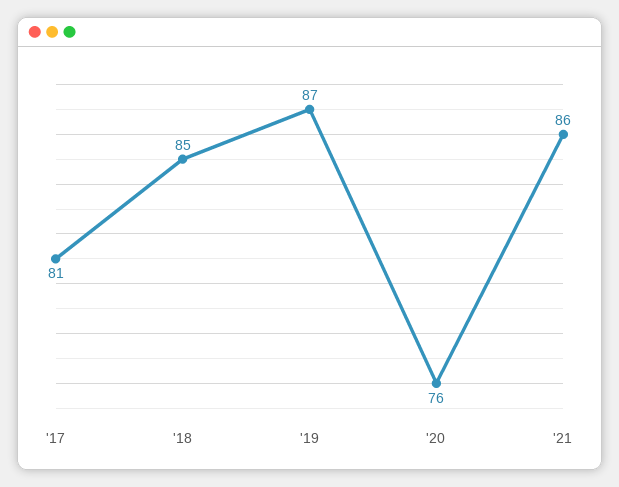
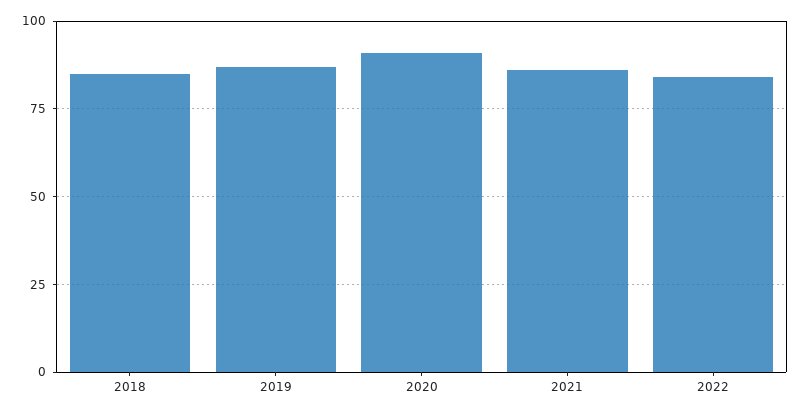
'17: 81 -> none
'20: 76 -> 90
2022: none -> 85

